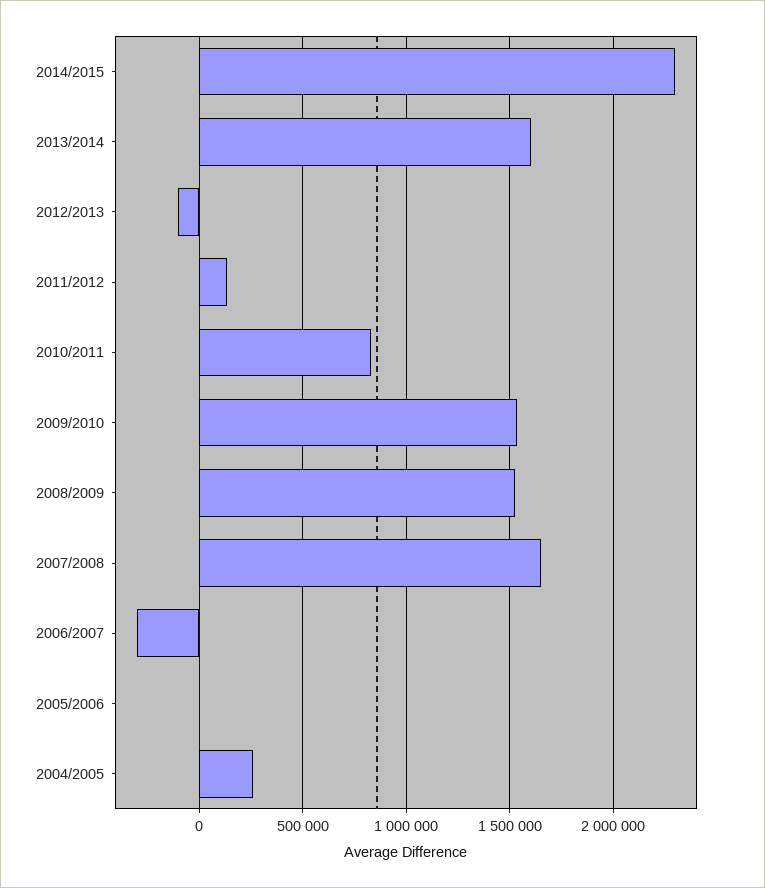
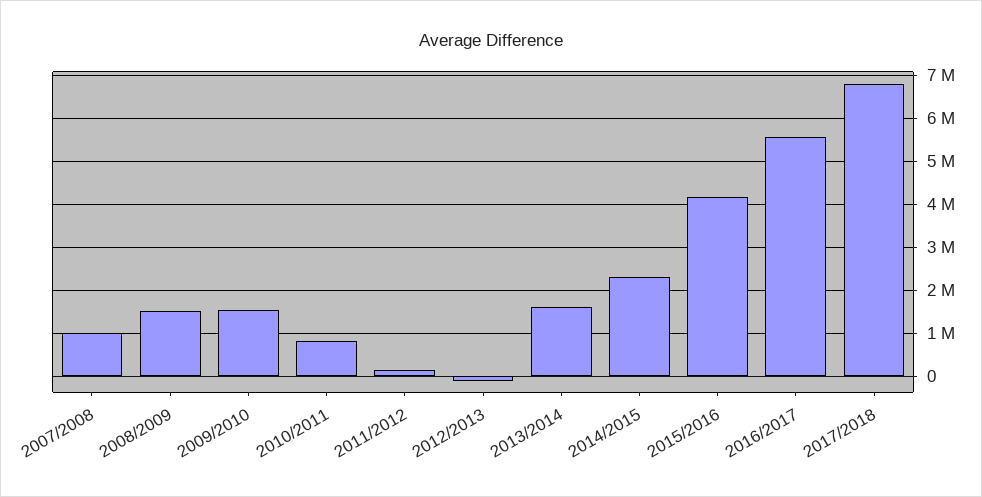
2007/2008: 1650000 -> 1000000
2006/2007: -300000 -> none
2005/2006: 0 -> none
2004/2005: 250000 -> none
2015/2016: none -> 4200000
2016/2017: none -> 5600000
2017/2018: none -> 6800000

